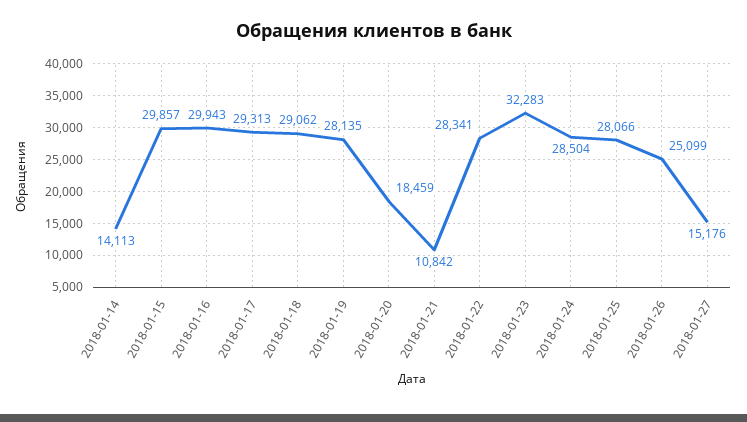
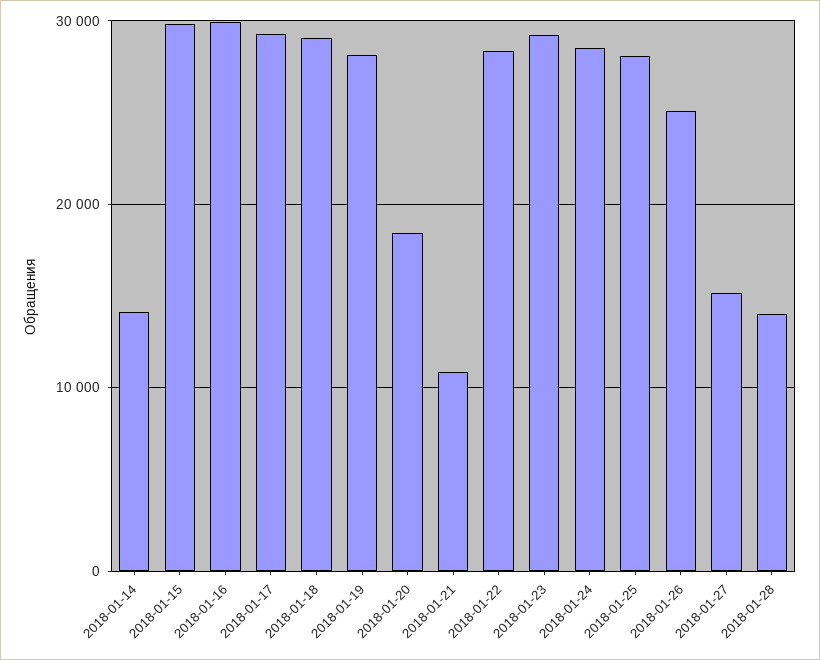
2018-01-23: 32283 -> 29000
2018-01-28: none -> 14000

